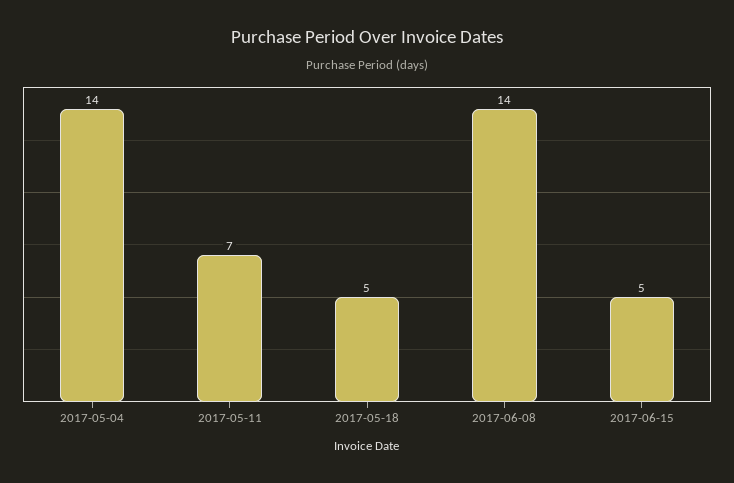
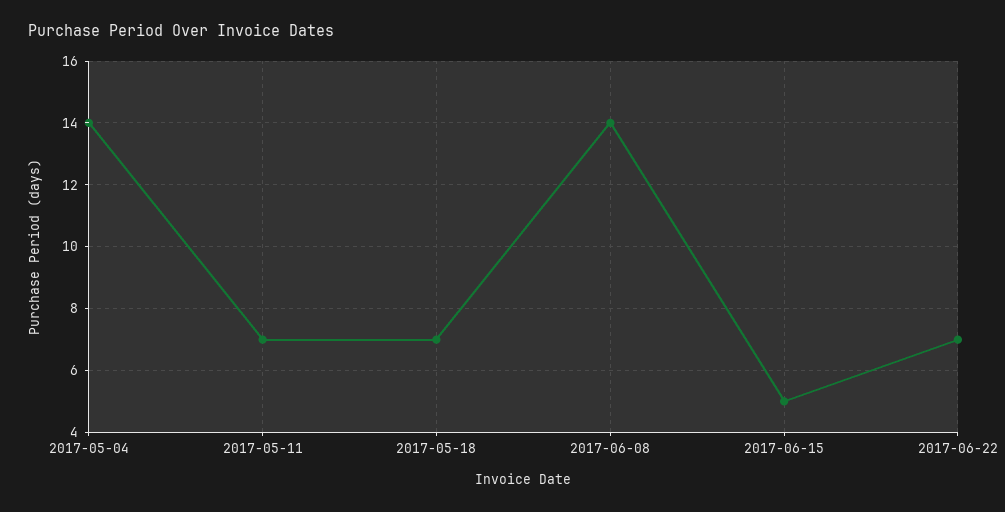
2017-05-18: 5 -> 7
2017-06-22: none -> 7

